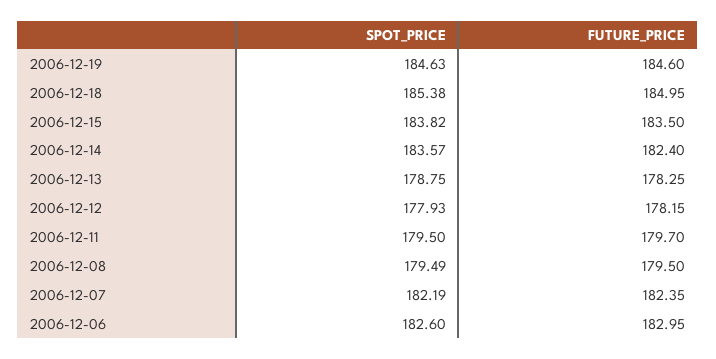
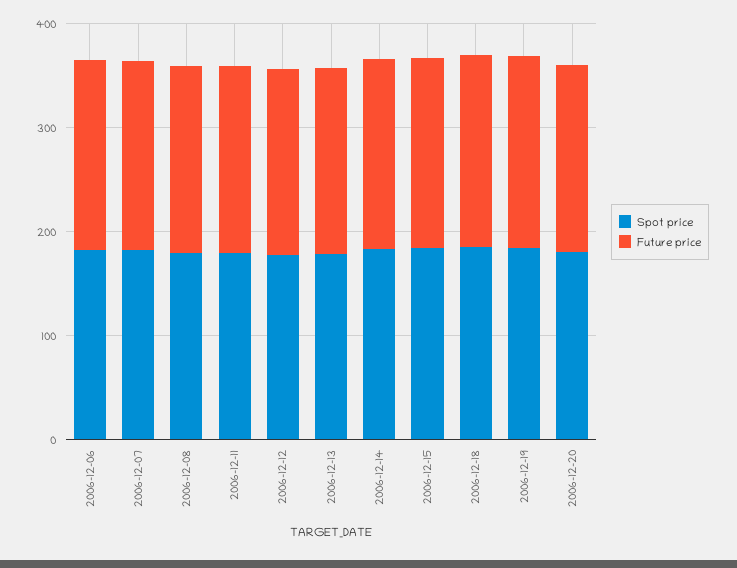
SPOT_PRICE, 2006-12-20: none -> 180
FUTURE_PRICE, 2006-12-20: none -> 180

